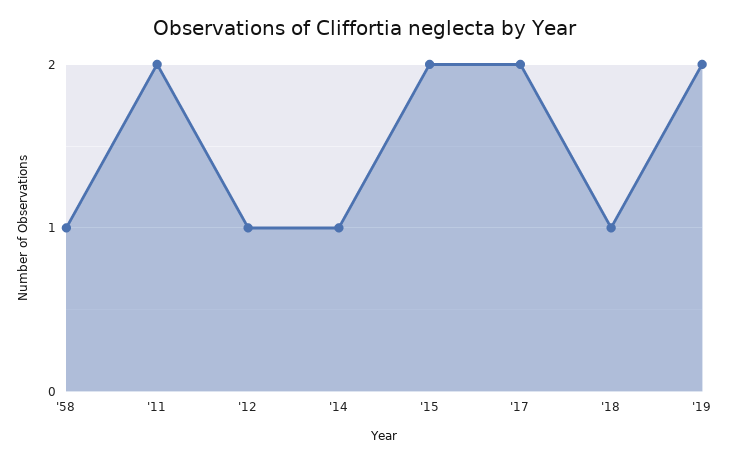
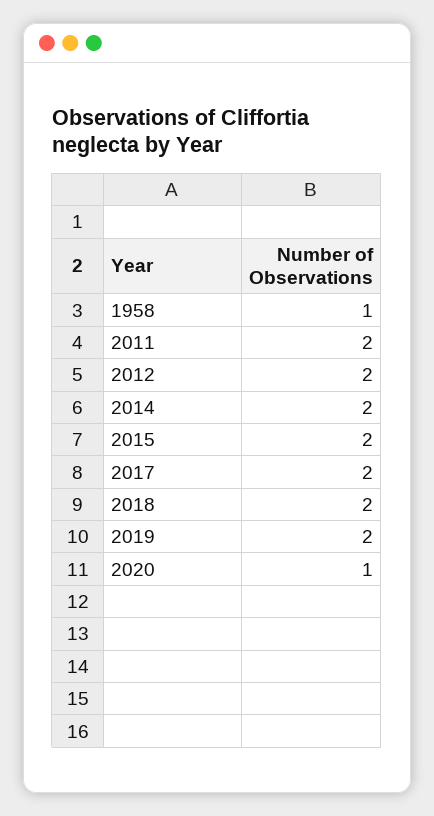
'12: 1 -> 2
'14: 1 -> 2
'18: 1 -> 2
2020: none -> 1

